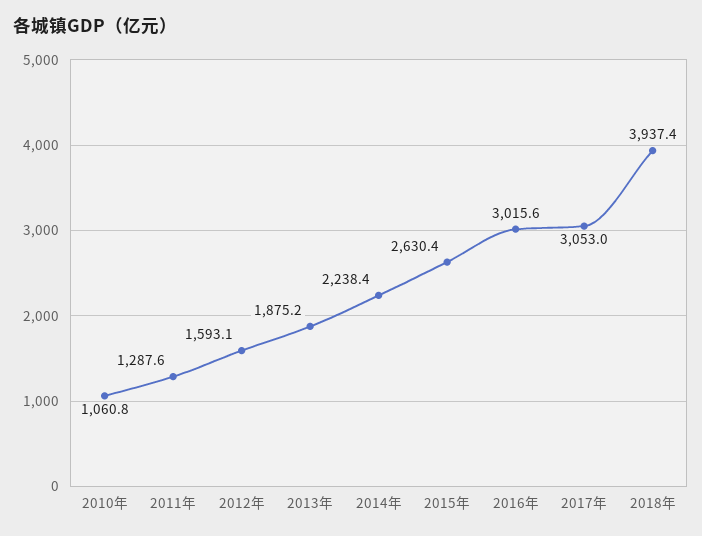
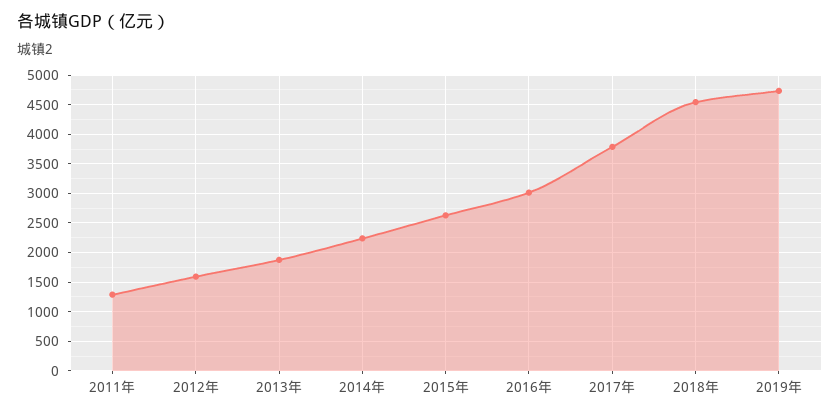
2010年: 1060.8 -> none
2017年: 3053 -> 3750
2018年: 3937.4 -> 4500
2019年: none -> 4750

